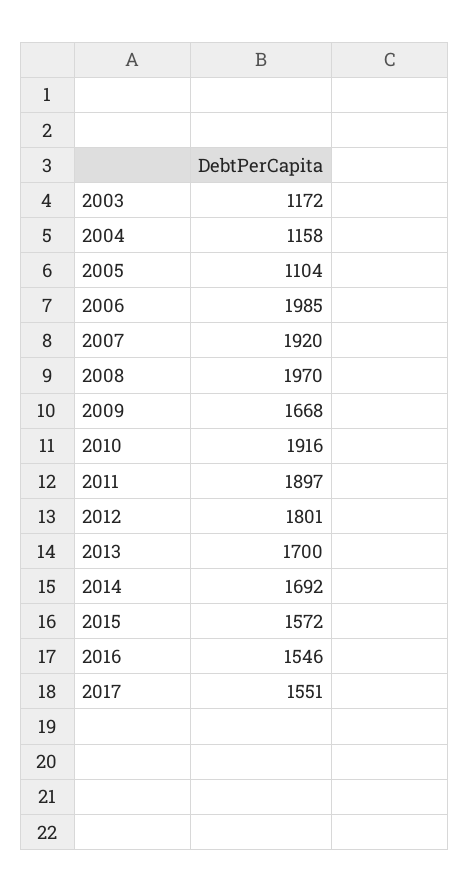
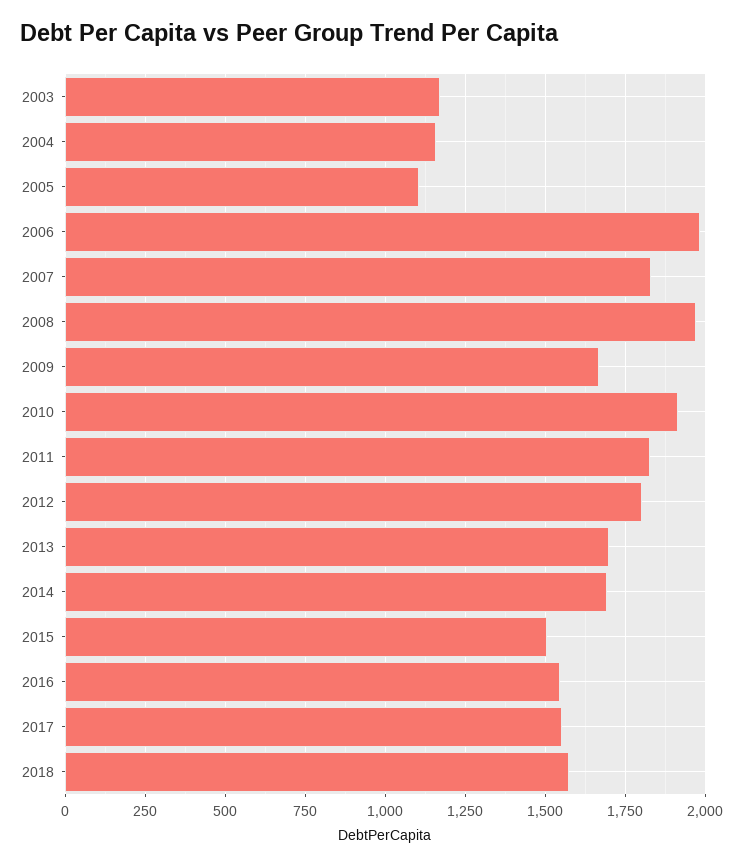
2007: 1920 -> 1825
2011: 1897 -> 1825
2015: 1572 -> 1500
2018: none -> 1575

